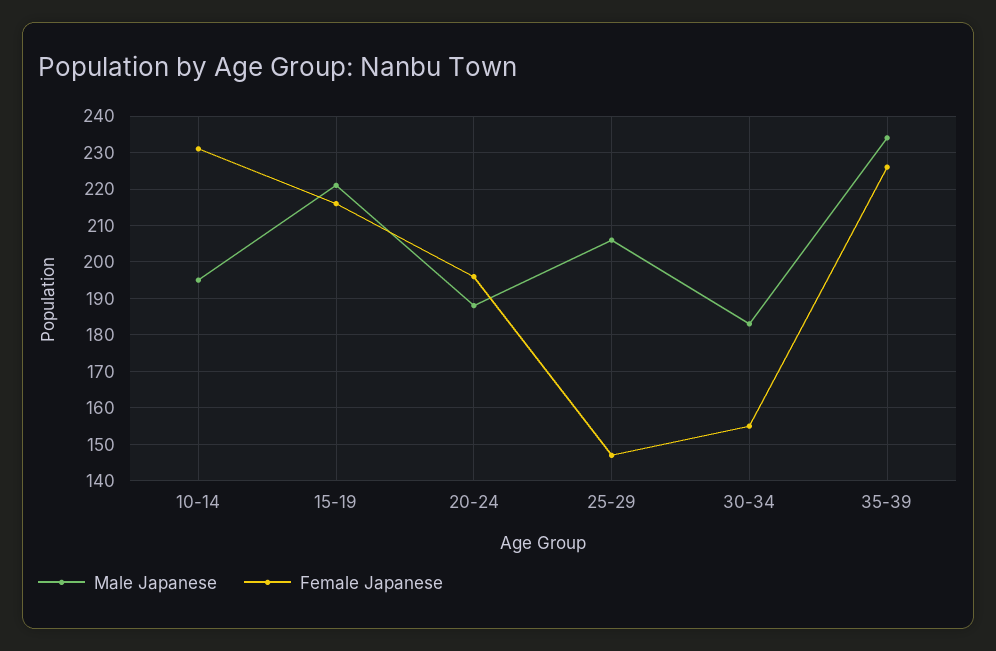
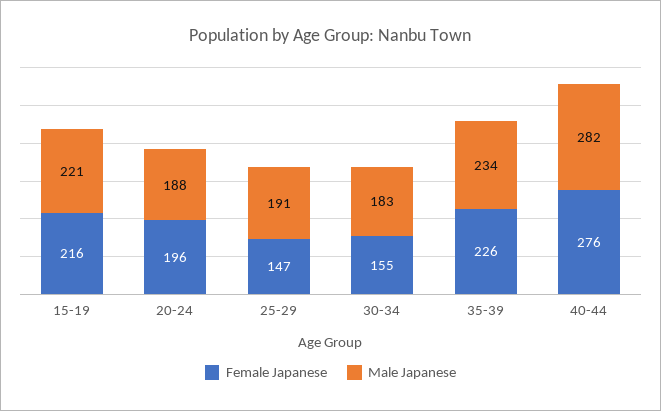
Male Japanese, 10-14: 195 -> none
Female Japanese, 10-14: 230 -> none
Male Japanese, 25-29: 205 -> 191
Female Japanese, 40-44: none -> 276
Male Japanese, 40-44: none -> 282

